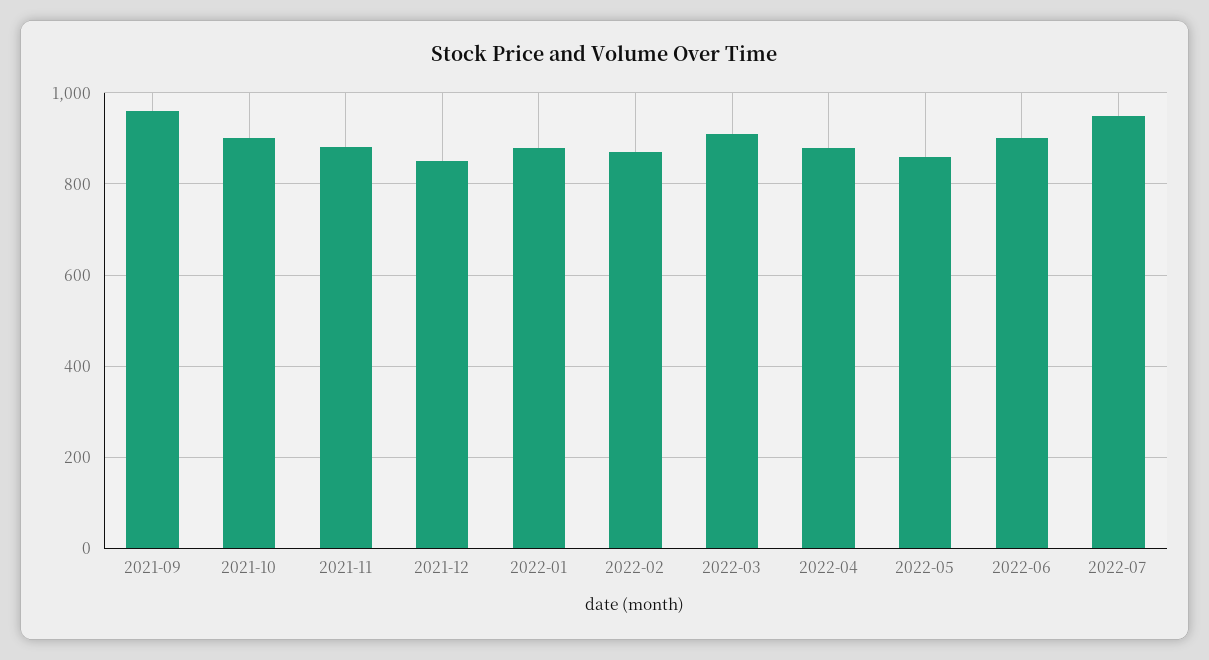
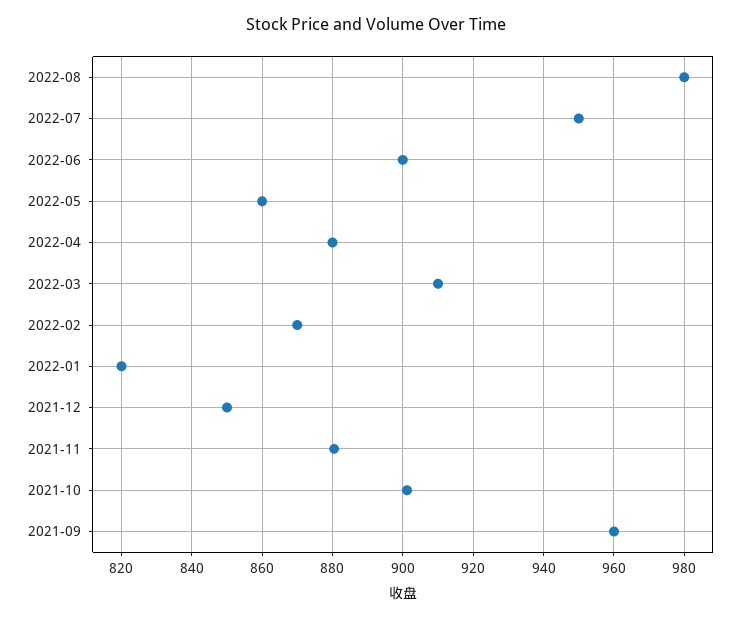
2022-01: 880 -> 820
2022-08: none -> 980

